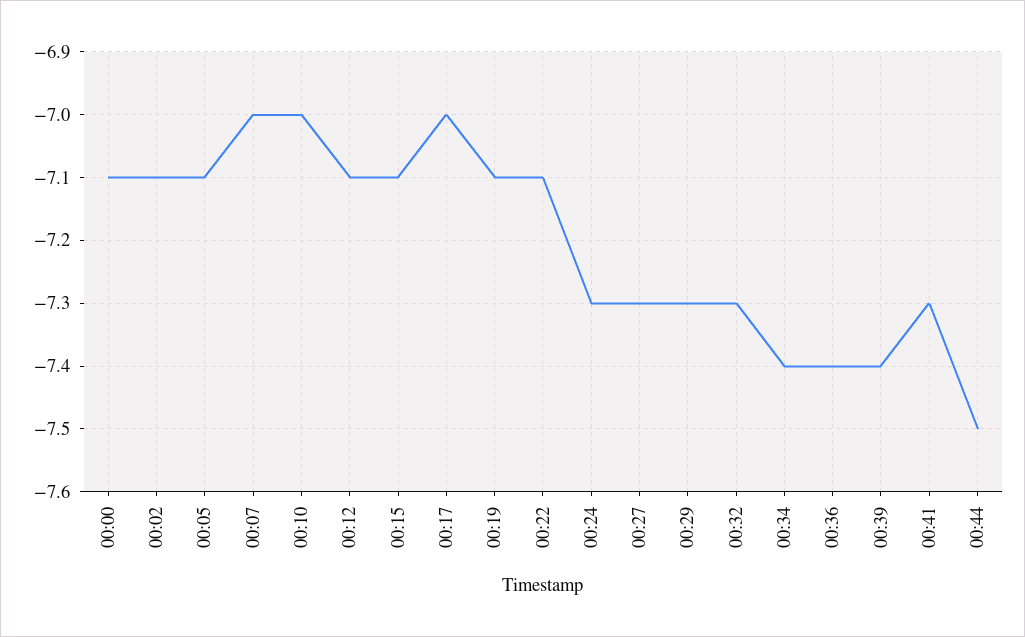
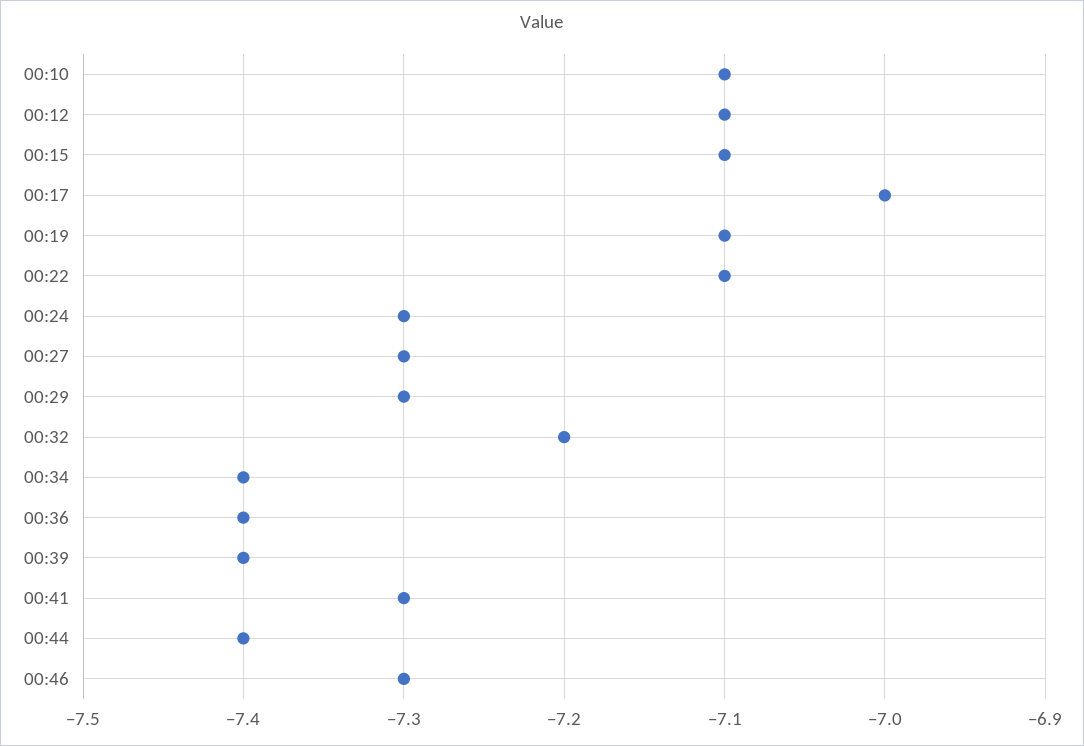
00:00: -7.1 -> none
00:02: -7.1 -> none
00:05: -7.1 -> none
00:07: -7 -> none
00:10: -7 -> -7.1
00:32: -7.3 -> -7.2
00:44: -7.5 -> -7.4
00:46: none -> -7.3

